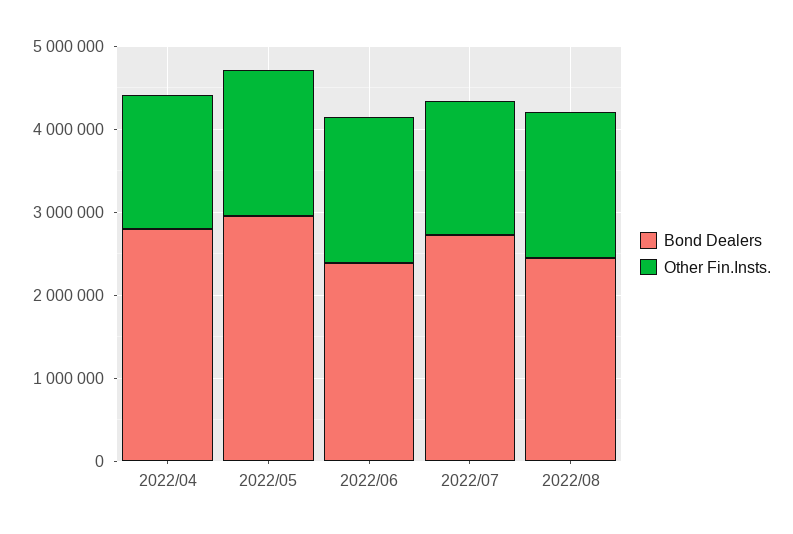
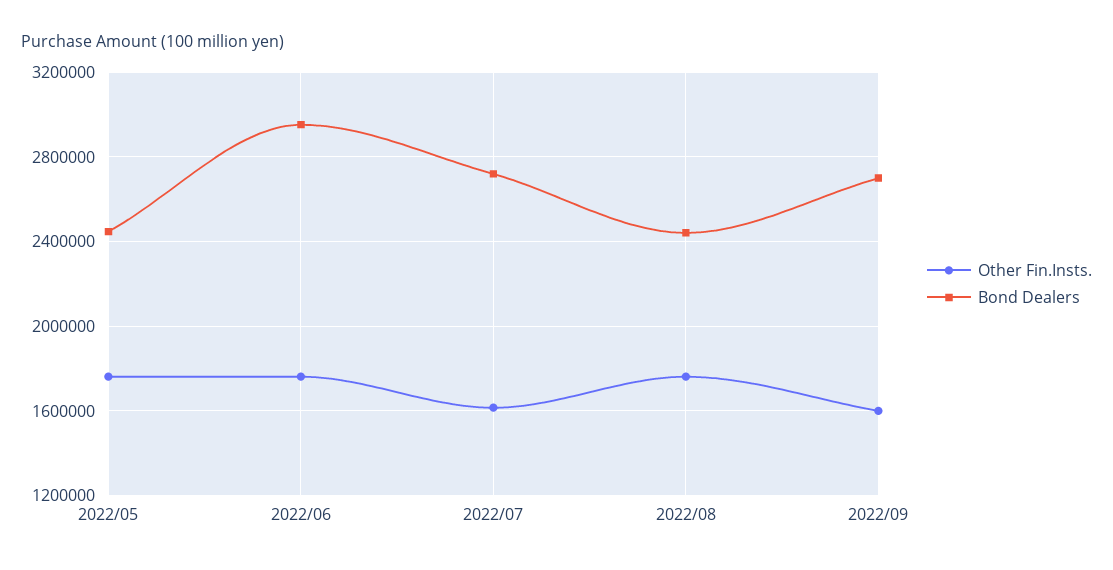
Bond Dealers, 2022/04: 2800000 -> none
Other Fin.Insts., 2022/04: 1600000 -> none
Bond Dealers, 2022/05: 3000000 -> 2450000
Bond Dealers, 2022/06: 2400000 -> 2950000
Other Fin.Insts., 2022/09: none -> 1600000
Bond Dealers, 2022/09: none -> 2700000

